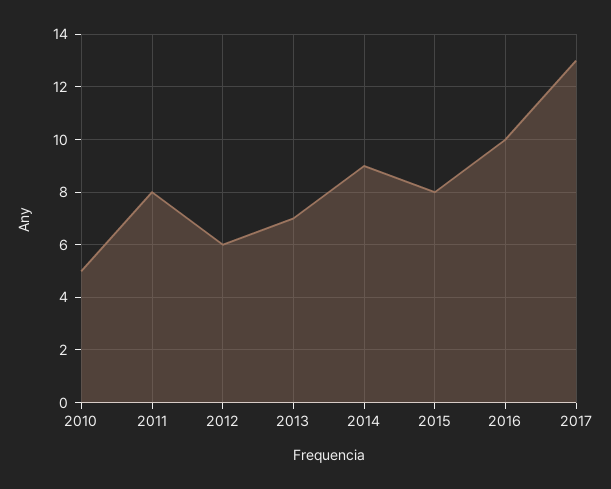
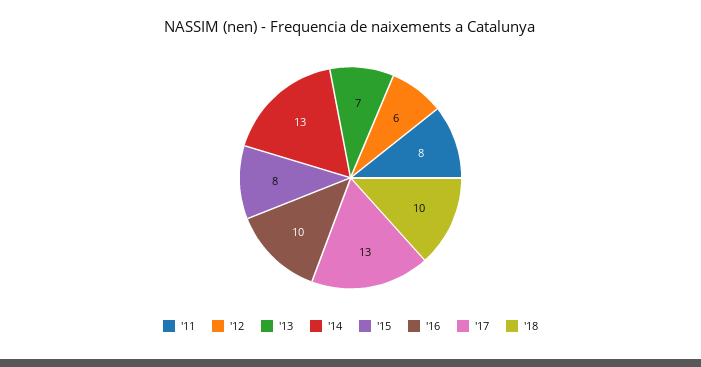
2010: 5 -> none
2014: 9 -> 13
'18: none -> 10

